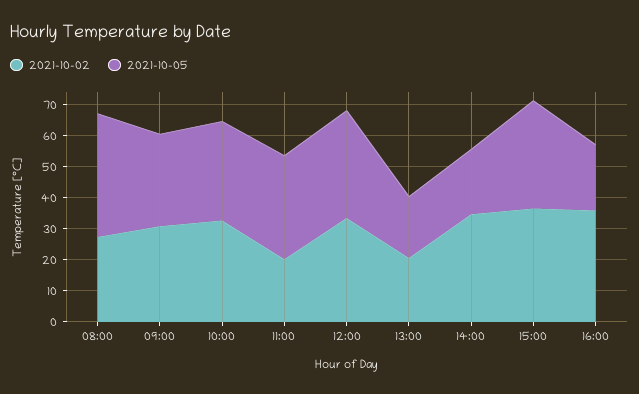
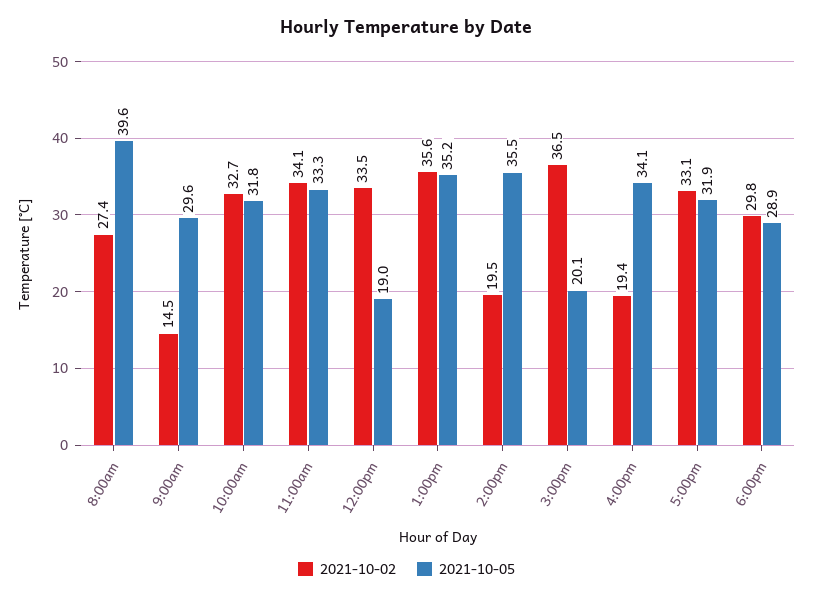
2021-10-02, 09:00: 30 -> 14.5
2021-10-02, 11:00: 20 -> 34.1
2021-10-05, 12:00: 35 -> 19
2021-10-02, 13:00: 20 -> 35.6
2021-10-05, 13:00: 20 -> 35.2
2021-10-02, 14:00: 35 -> 19.5
2021-10-05, 14:00: 20 -> 35.5
2021-10-05, 15:00: 35 -> 20.1
2021-10-02, 16:00: 35 -> 19.4
2021-10-05, 16:00: 20 -> 34.1
2021-10-02, 5:00pm: none -> 33.1
2021-10-05, 5:00pm: none -> 31.9
2021-10-02, 6:00pm: none -> 29.8
2021-10-05, 6:00pm: none -> 28.9

